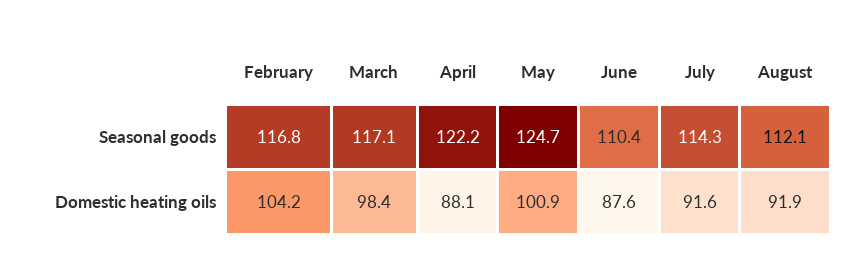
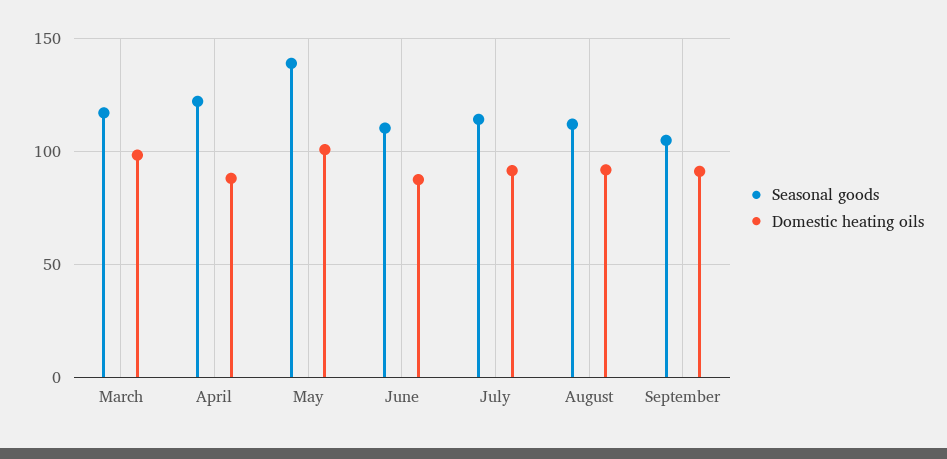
Seasonal goods, February: 116.8 -> none
Seasonal goods, May: 124.7 -> 140
Domestic heating oils, February: 104.2 -> none
Seasonal goods, September: none -> 105
Domestic heating oils, September: none -> 90

